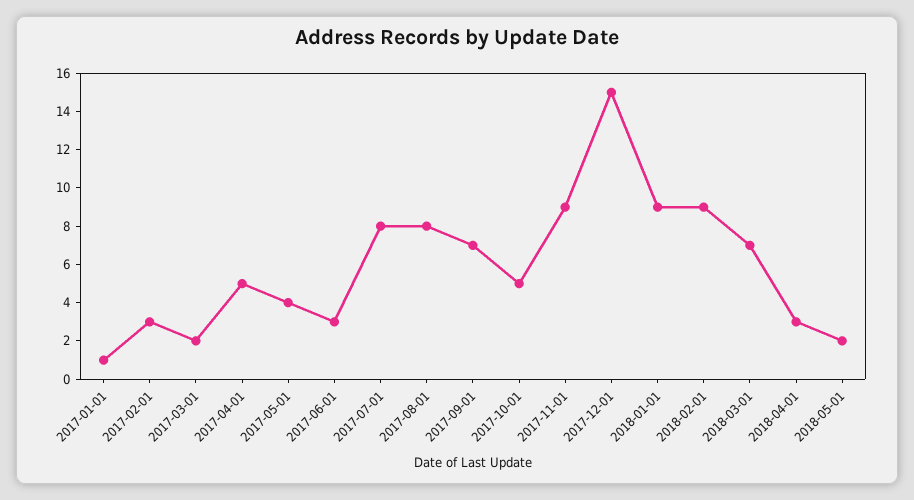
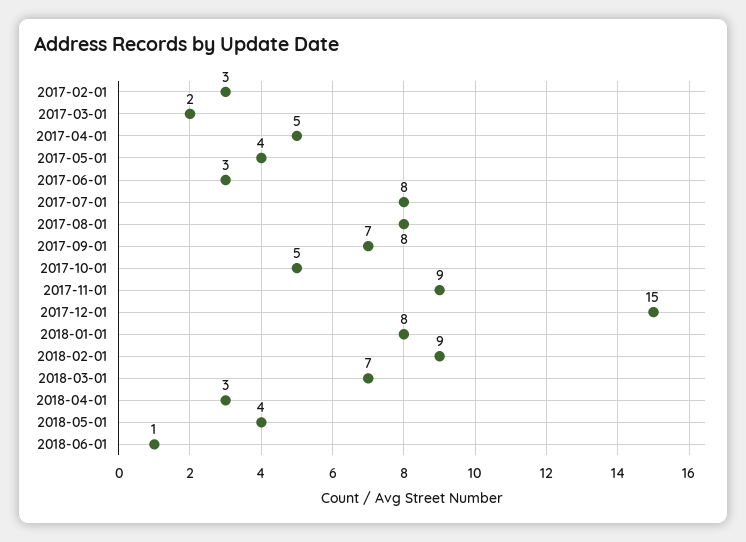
2017-01-01: 1 -> none
2018-01-01: 9 -> 8
2018-05-01: 2 -> 4
2018-06-01: none -> 1

